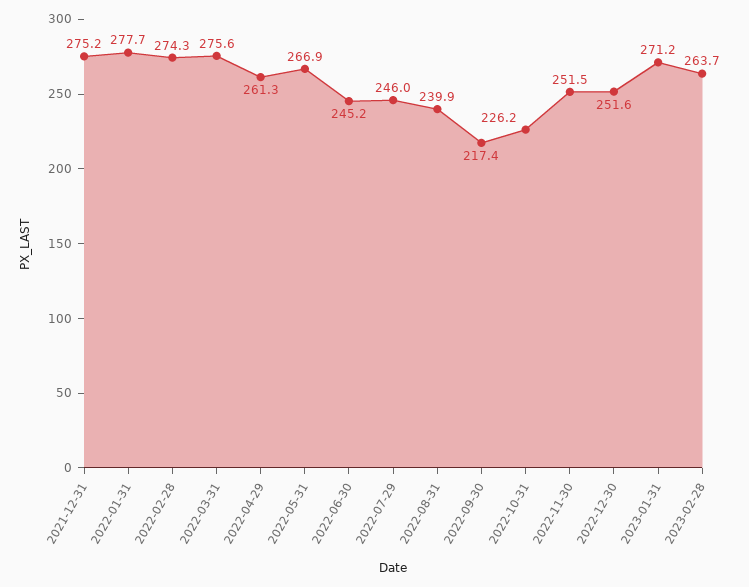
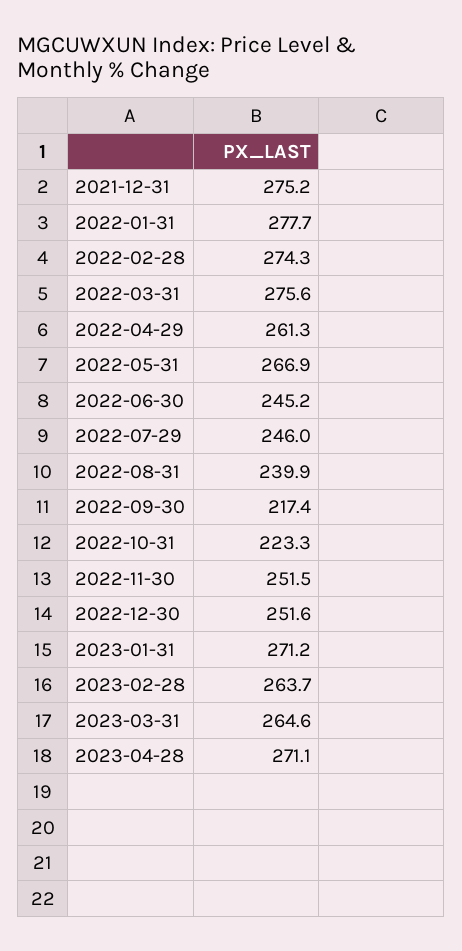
2022-10-31: 226.2 -> 223.3
2023-03-31: none -> 264.6
2023-04-28: none -> 271.1

